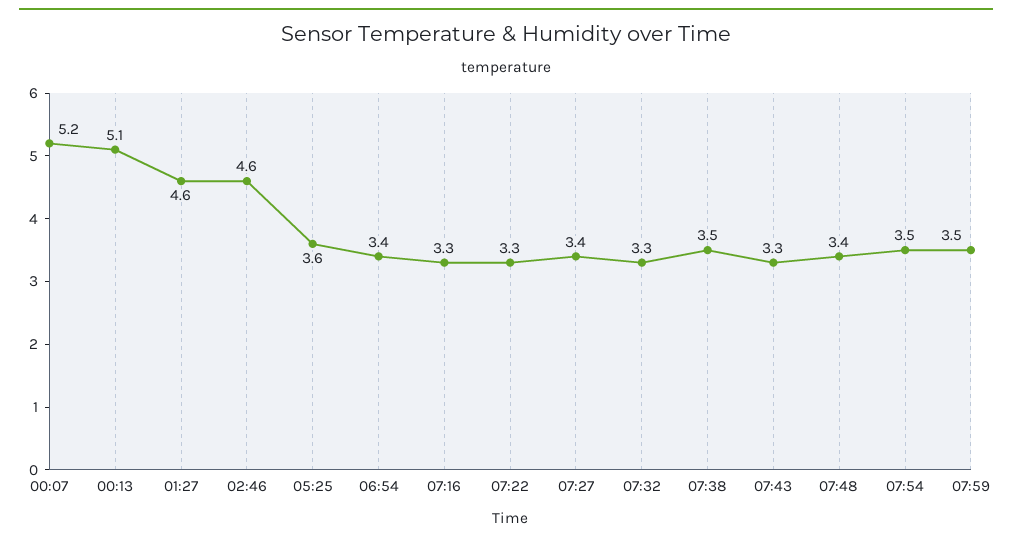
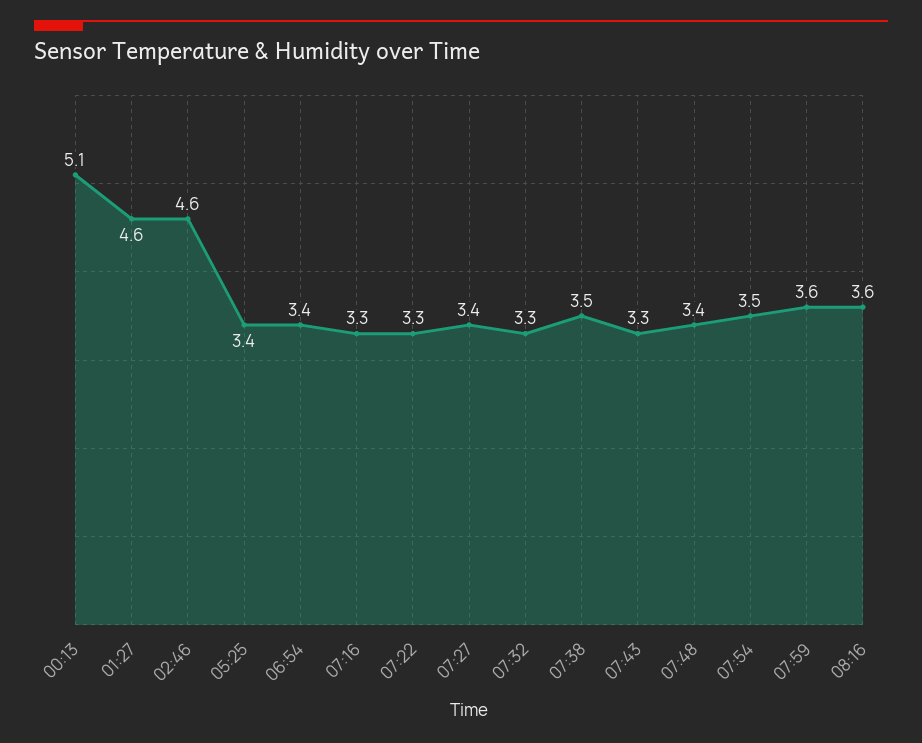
00:07: 5.2 -> none
05:25: 3.6 -> 3.4
07:59: 3.5 -> 3.6
08:16: none -> 3.6

